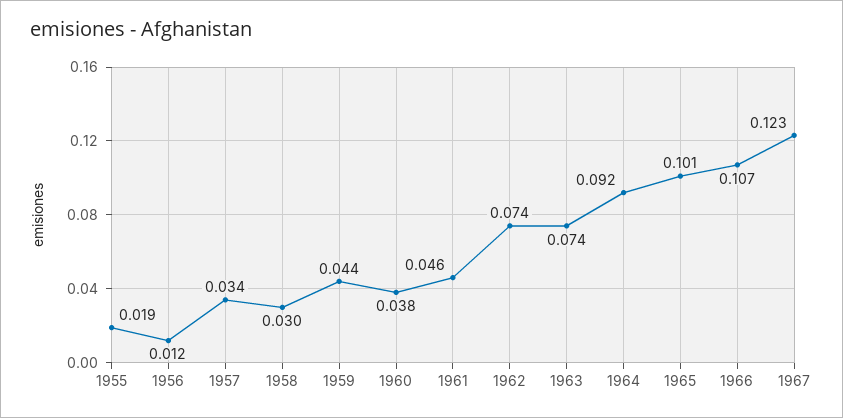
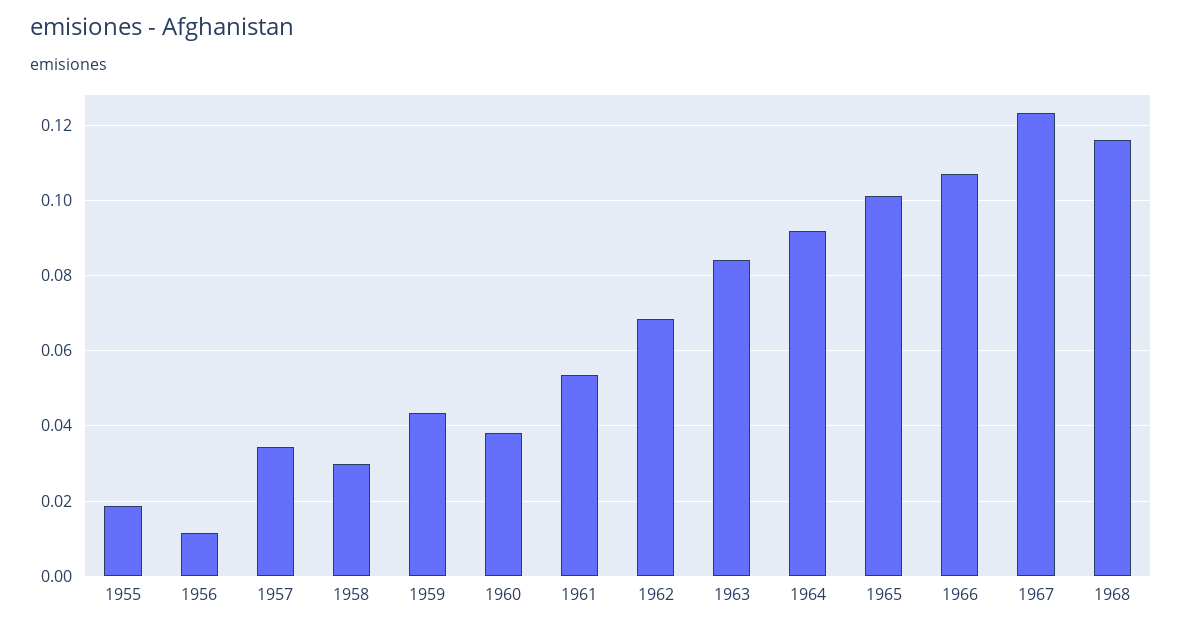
1961: 0.046 -> 0.054
1962: 0.074 -> 0.068
1963: 0.074 -> 0.084
1968: none -> 0.116

